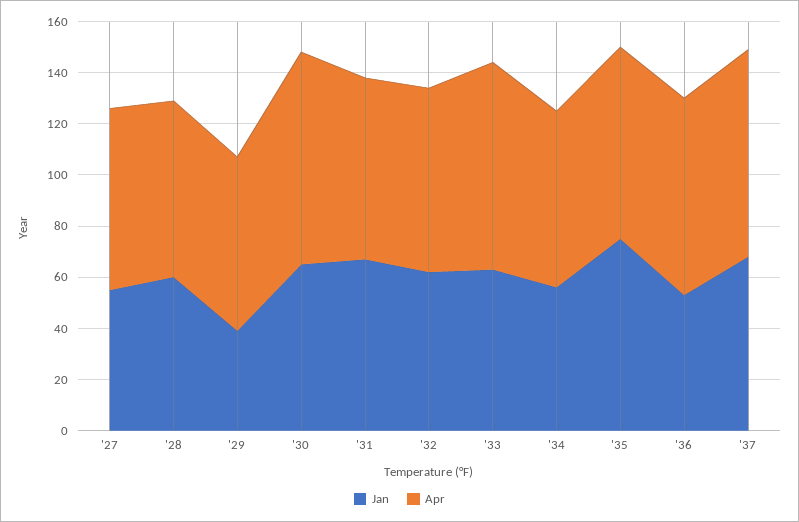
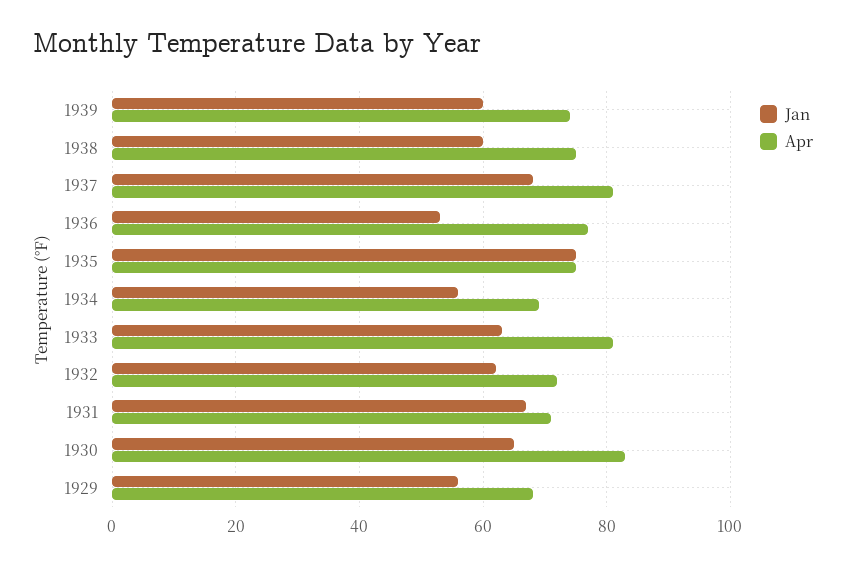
Jan, '27: 55 -> none
Apr, '27: 70 -> none
Jan, '28: 60 -> none
Apr, '28: 70 -> none
Jan, '29: 40 -> 55
Jan, 1939: none -> 60
Apr, 1939: none -> 75
Jan, 1938: none -> 60
Apr, 1938: none -> 75

